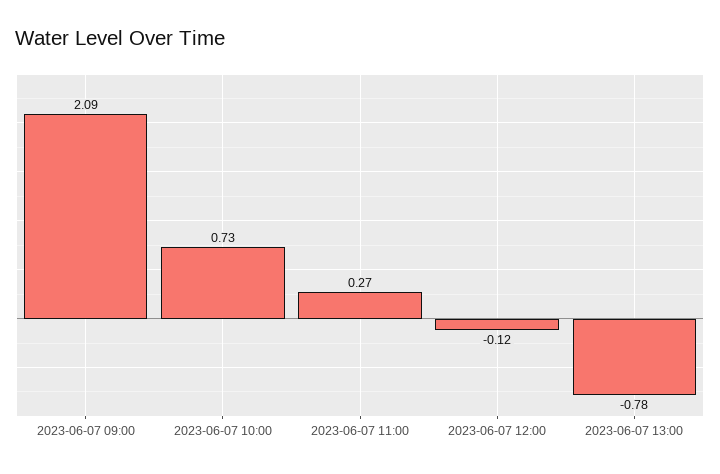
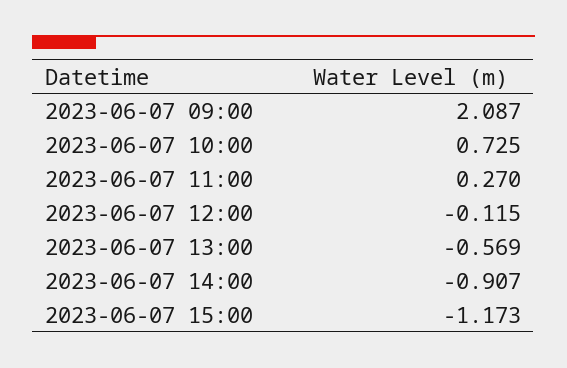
2023-06-07 13:00: -0.78 -> -0.569
2023-06-07 14:00: none -> -0.907
2023-06-07 15:00: none -> -1.173

